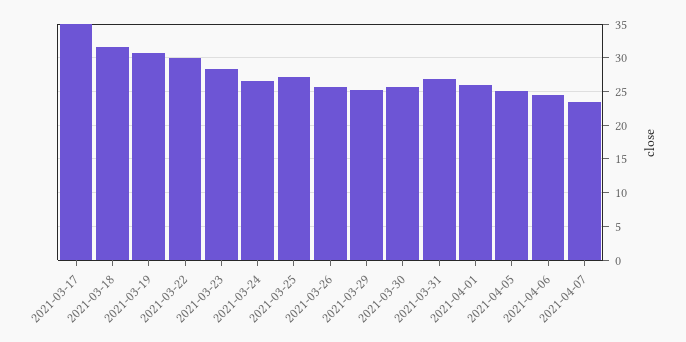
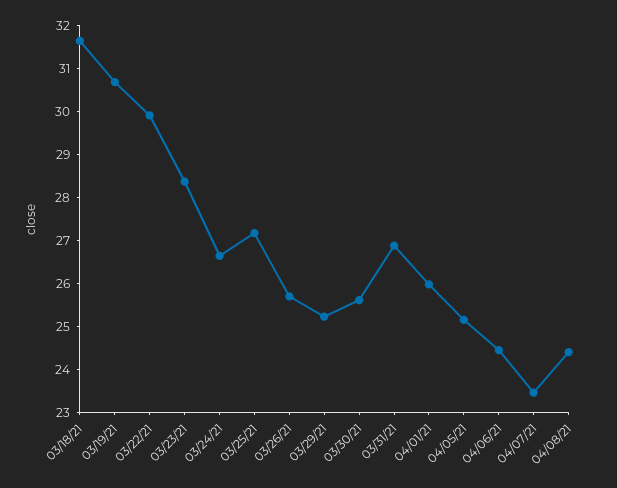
2021-03-17: 35 -> none
04/08/21: none -> 24.4

